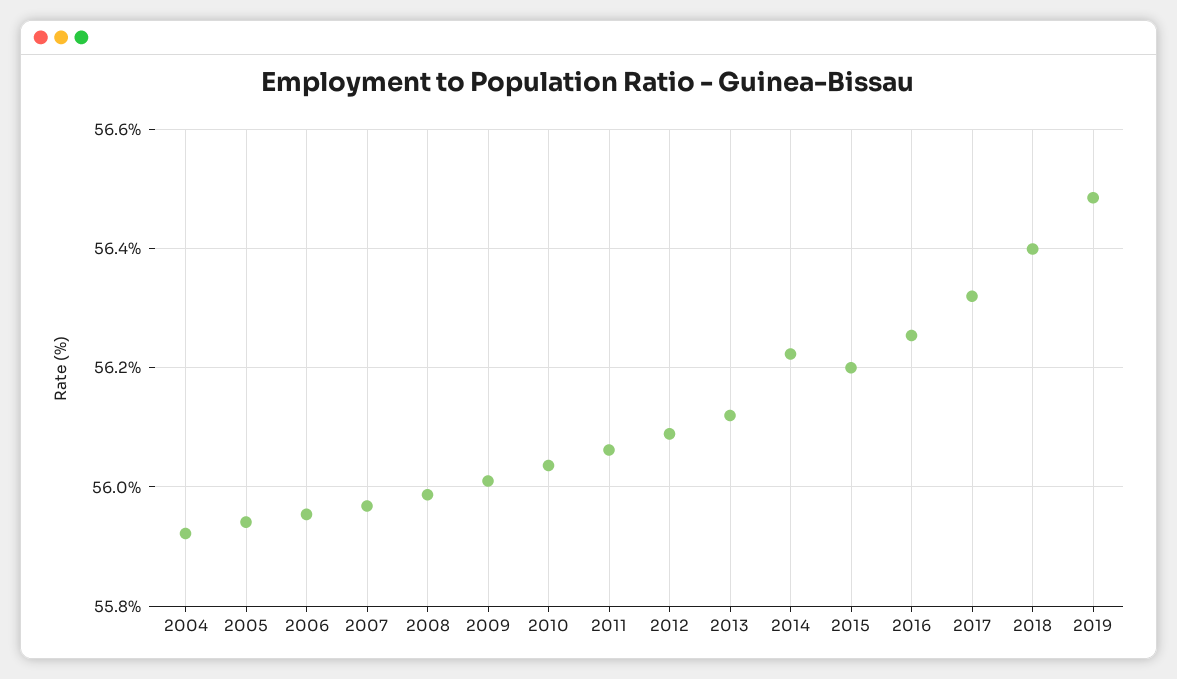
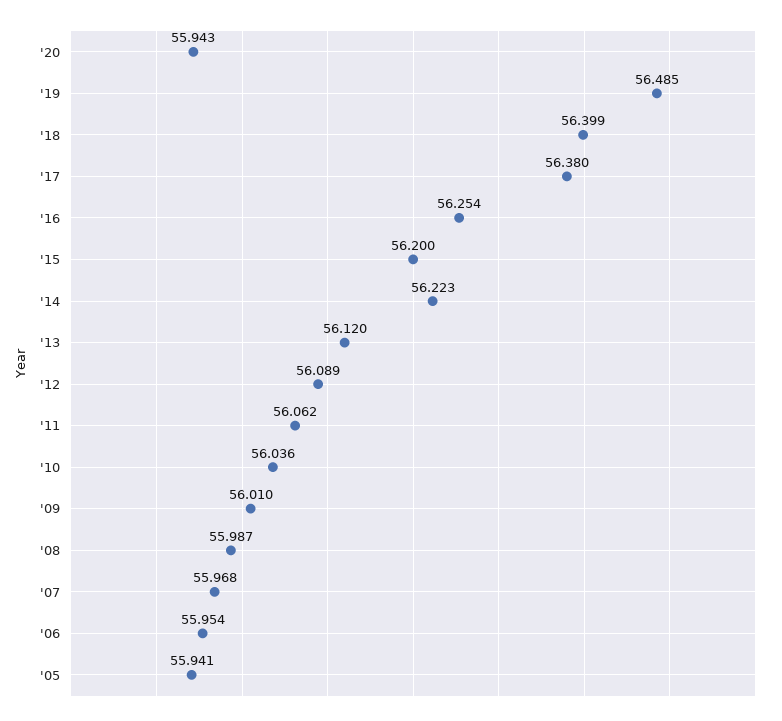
2004: 55.92 -> none
2017: 56.32 -> 56.38
'20: none -> 55.943

